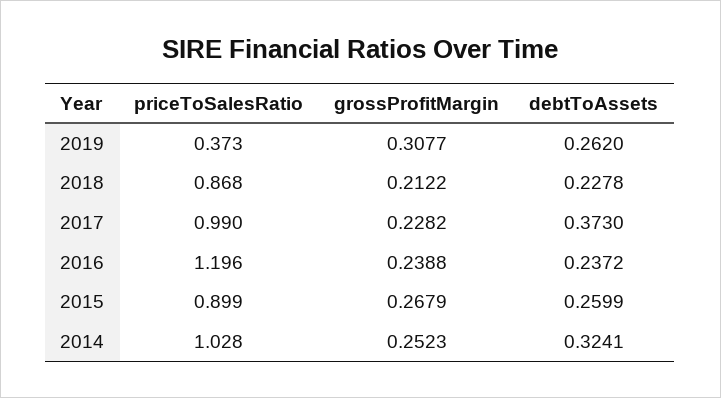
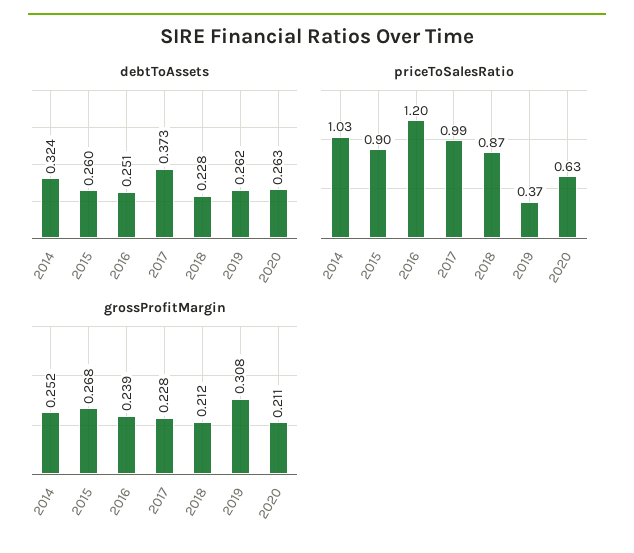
debtToAssets, 2016: 0.2372 -> 0.251
debtToAssets, 2020: none -> 0.263
priceToSalesRatio, 2020: none -> 0.63
grossProfitMargin, 2020: none -> 0.211

